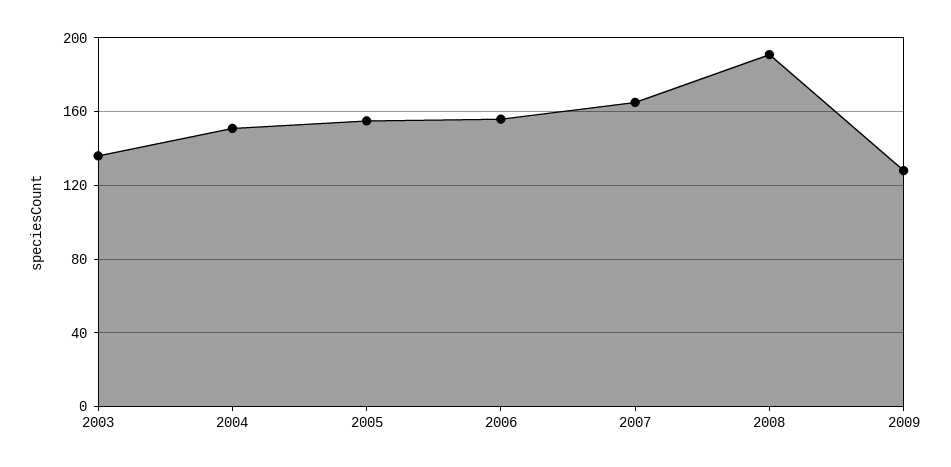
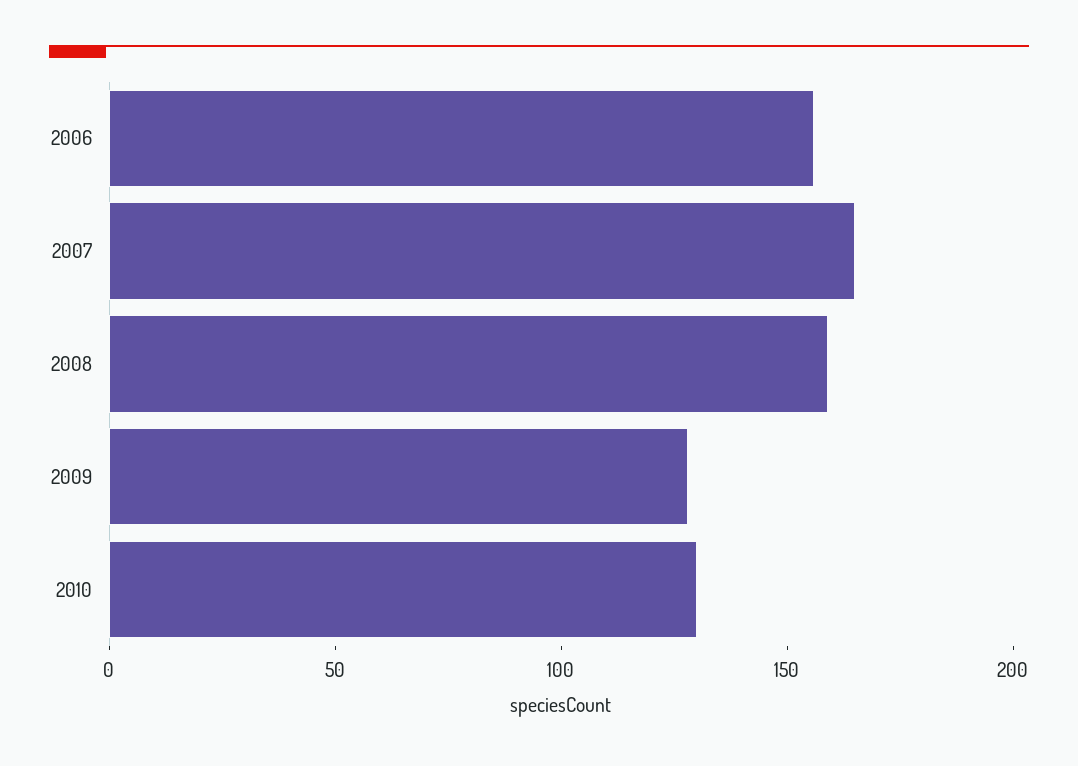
2003: 135 -> none
2004: 150 -> none
2005: 155 -> none
2008: 190 -> 160
2010: none -> 130

